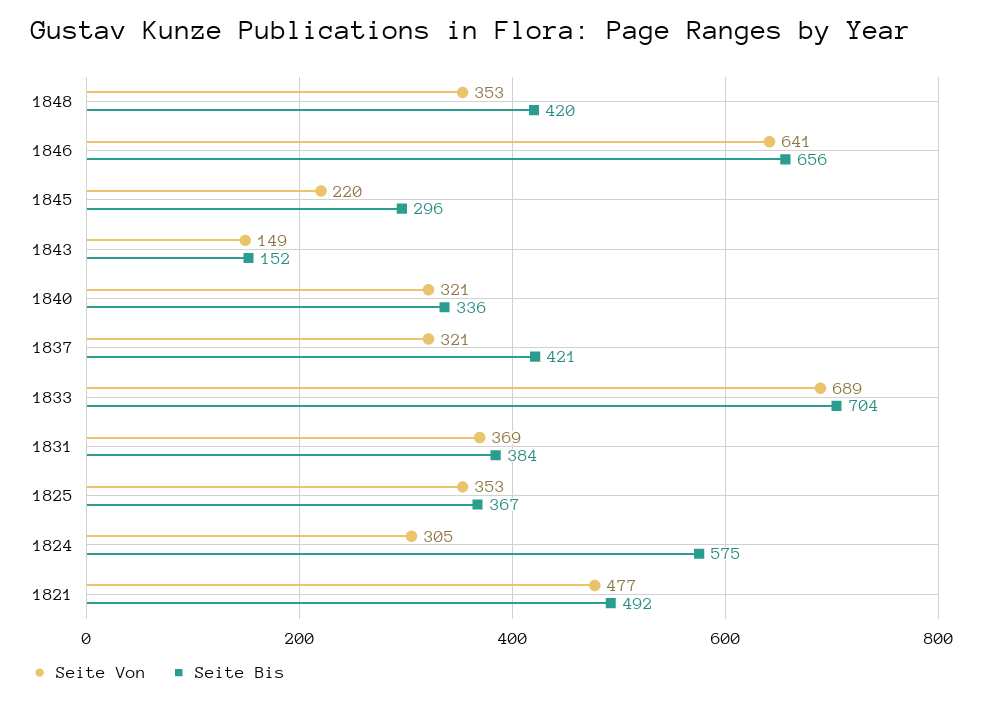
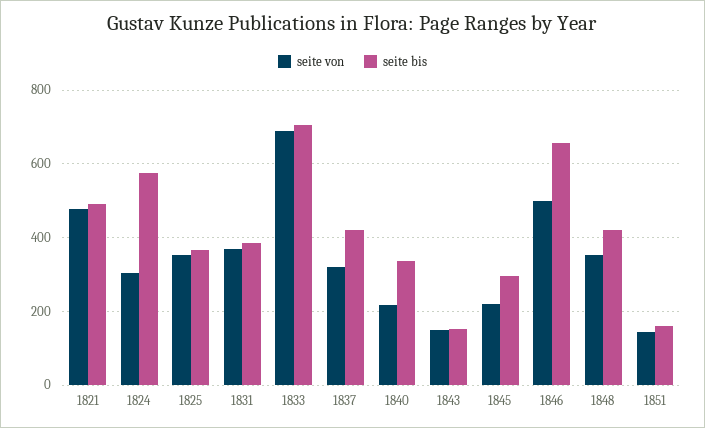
Seite Von, 1846: 641 -> 500
Seite Von, 1840: 321 -> 220
Seite Von, 1851: none -> 140
Seite Bis, 1851: none -> 160

